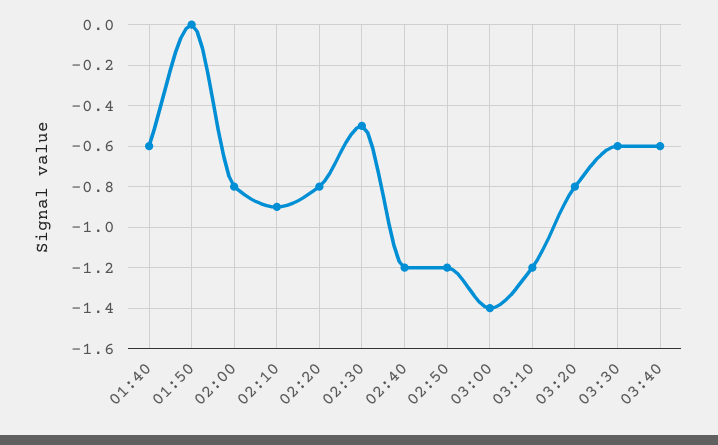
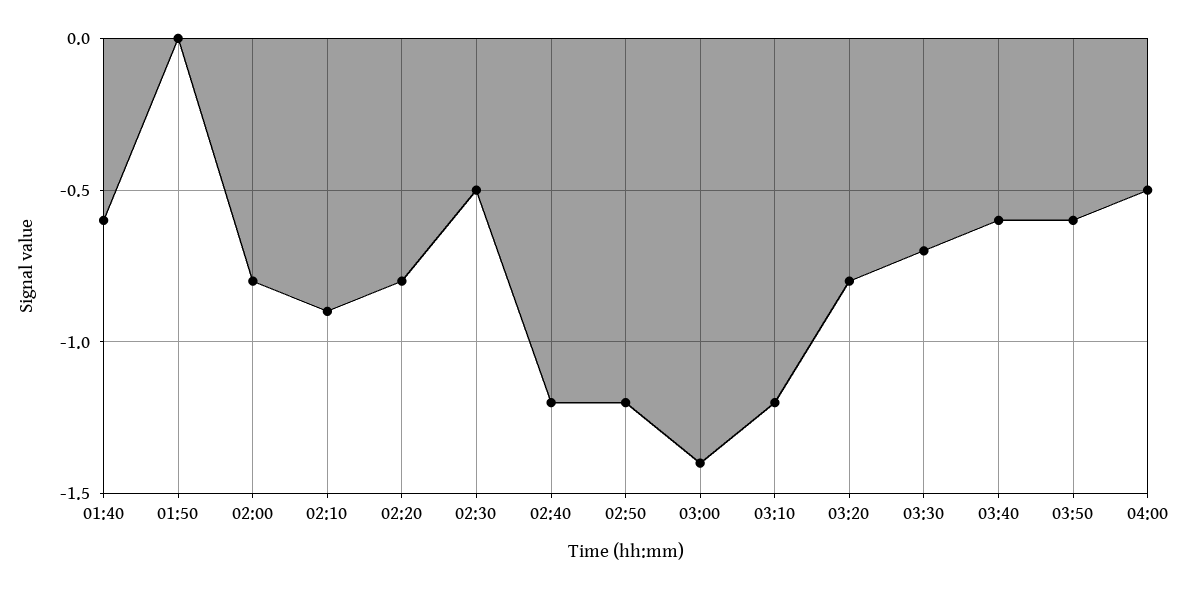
03:30: -0.6 -> -0.7
03:50: none -> -0.6
04:00: none -> -0.5

